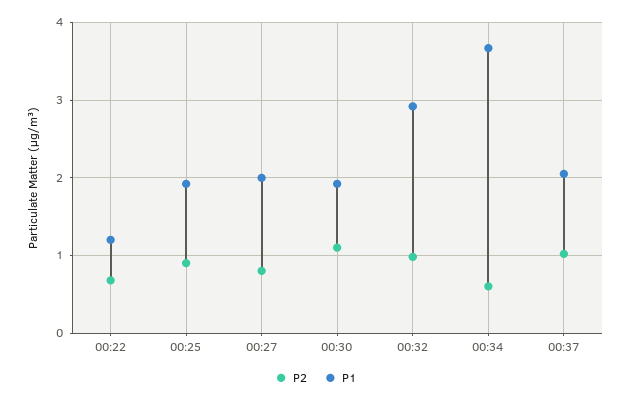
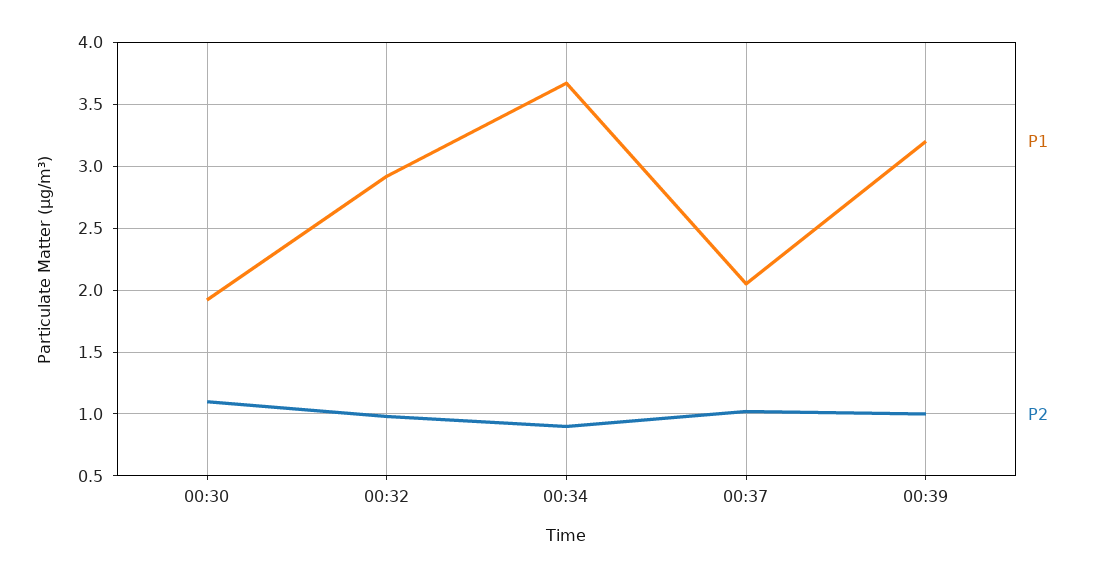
P2, 00:22: 0.7 -> none
P1, 00:22: 1.2 -> none
P2, 00:25: 0.9 -> none
P1, 00:25: 1.9 -> none
P2, 00:27: 0.8 -> none
P1, 00:27: 2 -> none
P2, 00:34: 0.6 -> 0.9
P1, 00:39: none -> 3.2
P2, 00:39: none -> 1

